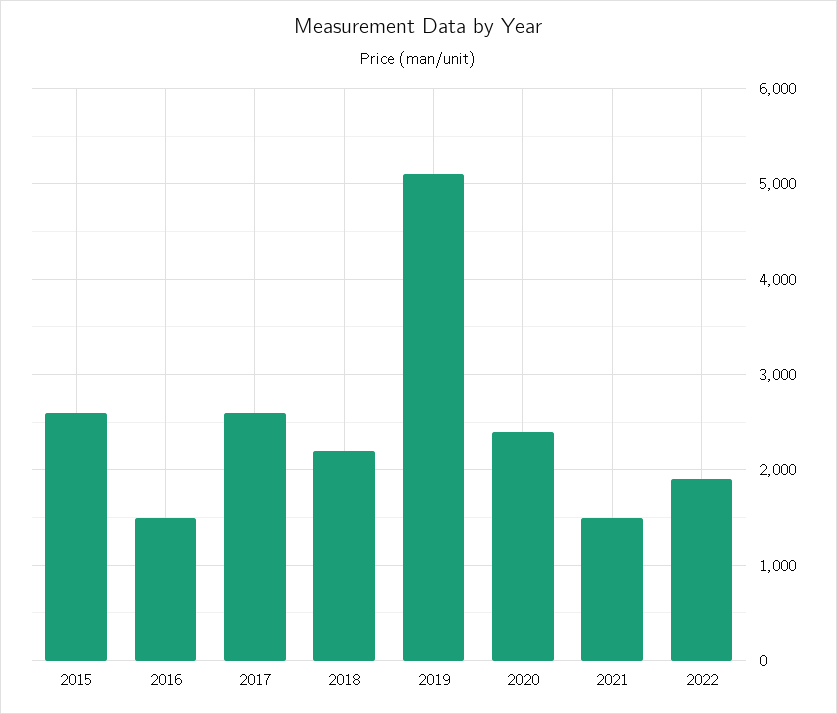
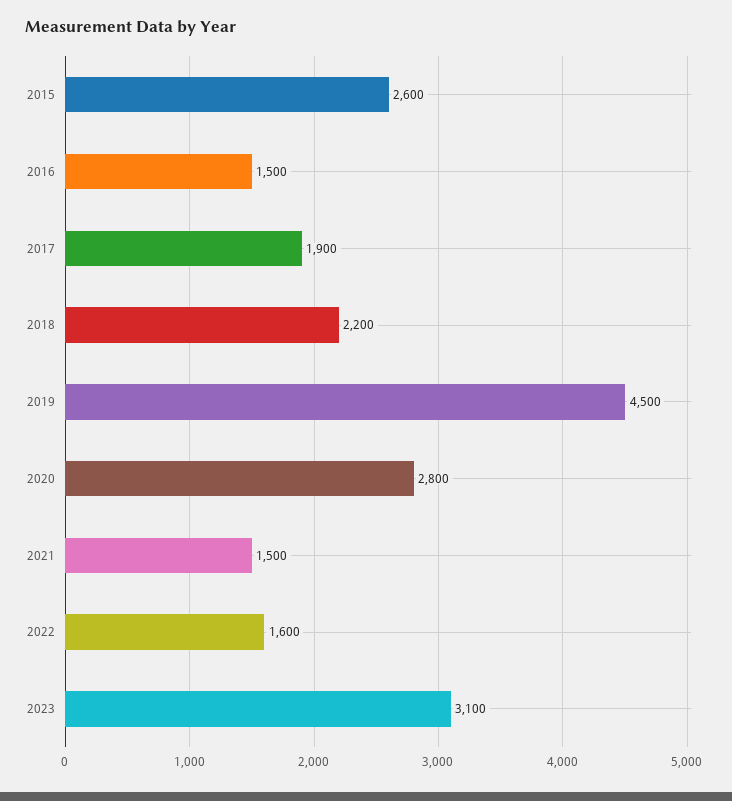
2017: 2600 -> 1900
2019: 5100 -> 4500
2020: 2400 -> 2800
2022: 1900 -> 1600
2023: none -> 3100

